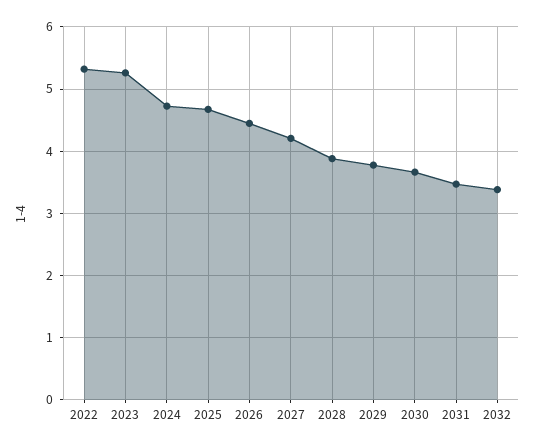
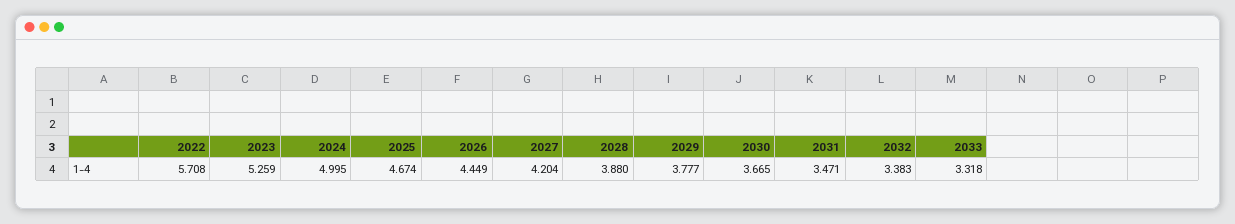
2022: 5.3 -> 5.708
2024: 4.7 -> 4.995
2033: none -> 3.318

